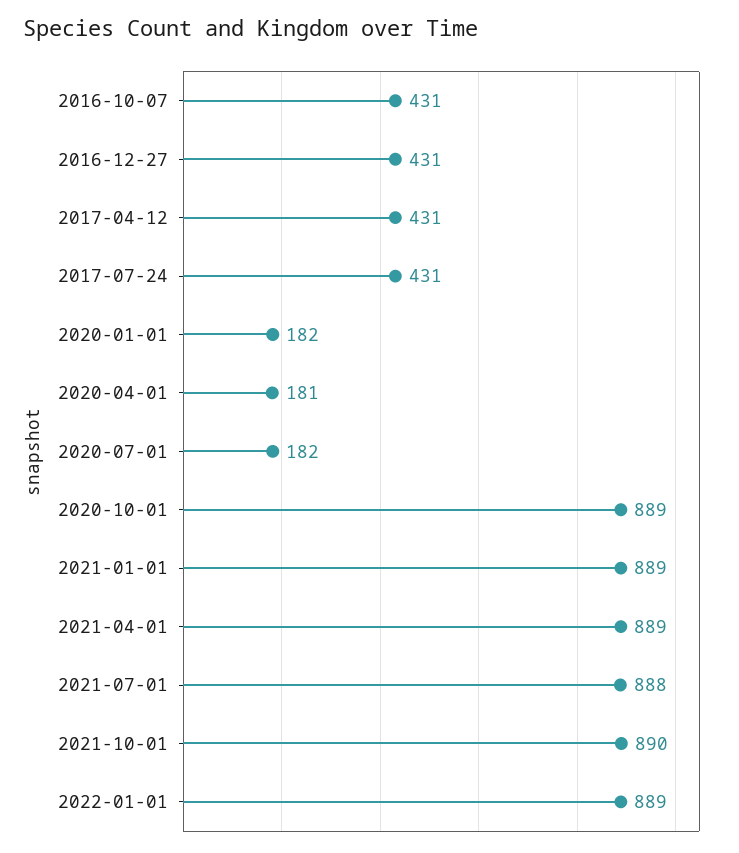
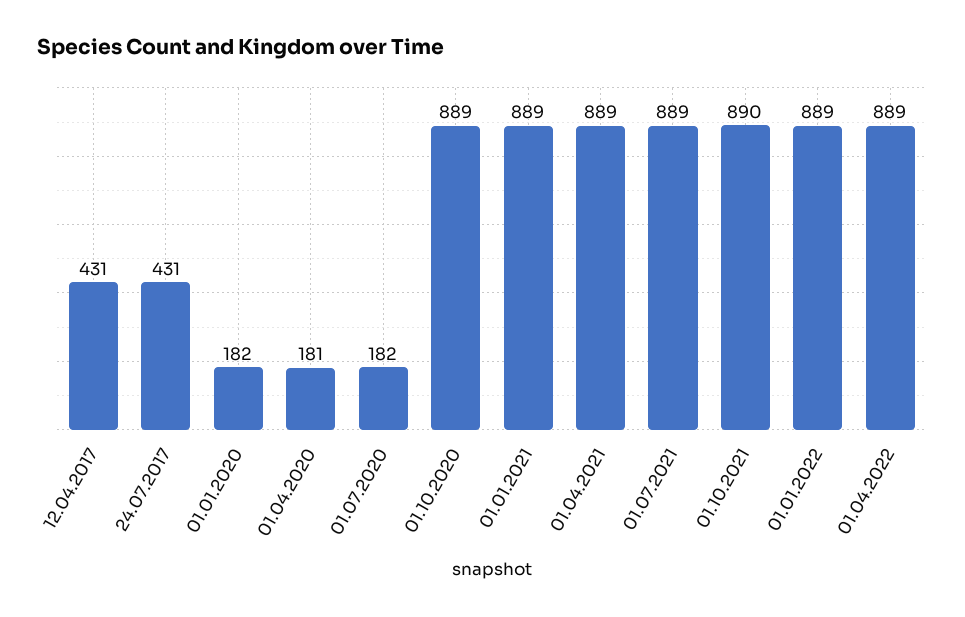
2016-10-07: 431 -> none
2016-12-27: 431 -> none
2021-07-01: 888 -> 889
01.04.2022: none -> 889

